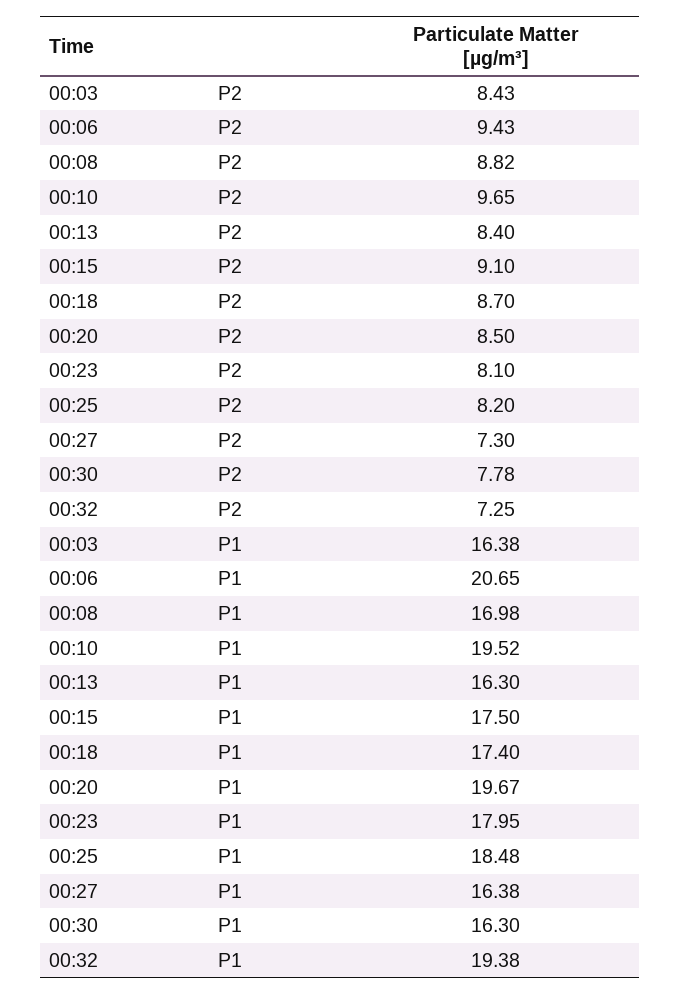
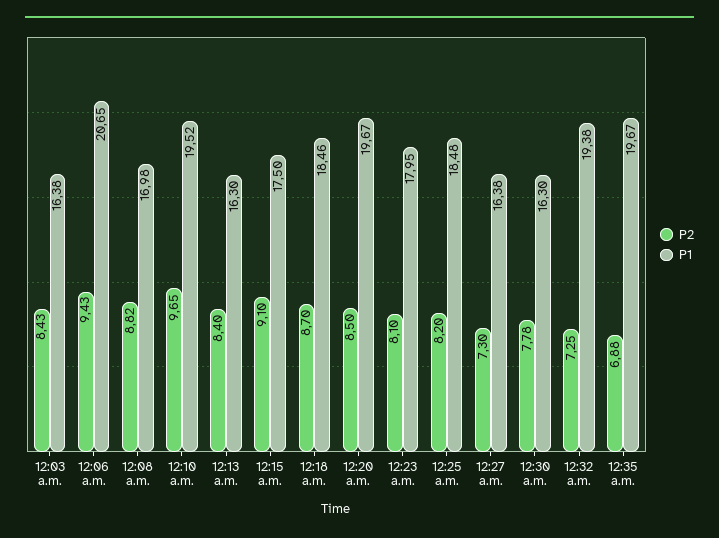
P1, 00:18: 17.4 -> 18.46
P2, 12:35 a.m.: none -> 6.88
P1, 12:35 a.m.: none -> 19.67

